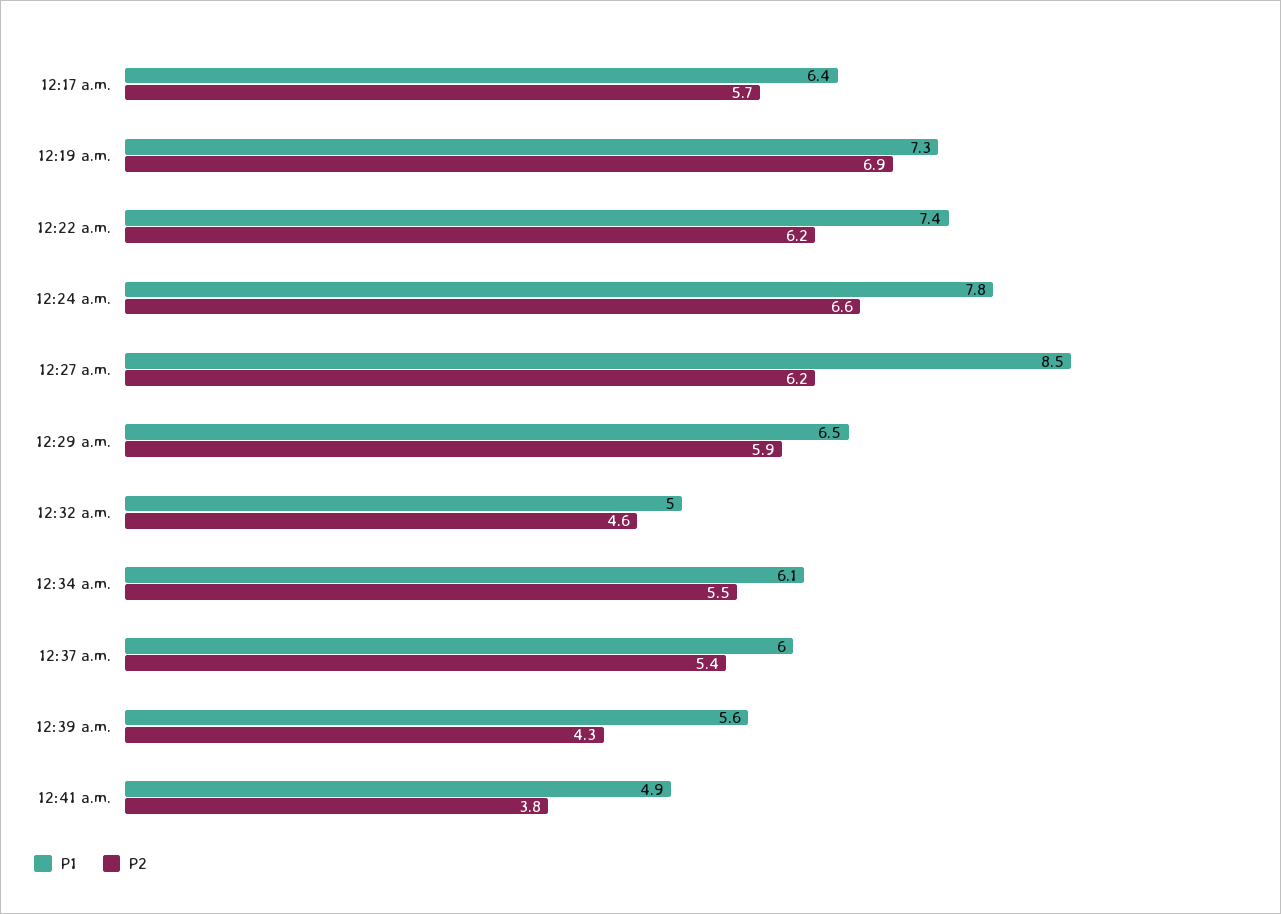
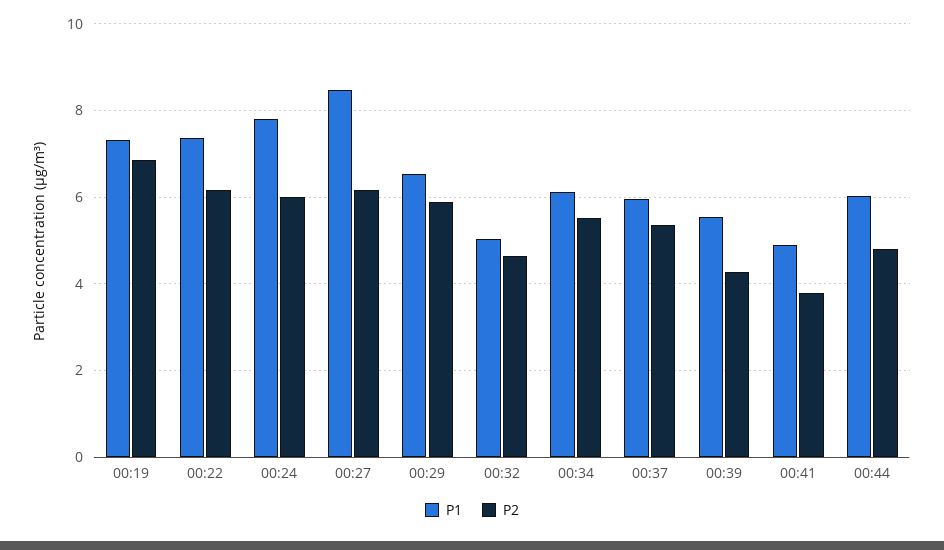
P1, 12:17 a.m.: 6.4 -> none
P2, 12:17 a.m.: 5.7 -> none
P2, 12:24 a.m.: 6.6 -> 6
P1, 00:44: none -> 6
P2, 00:44: none -> 4.8

